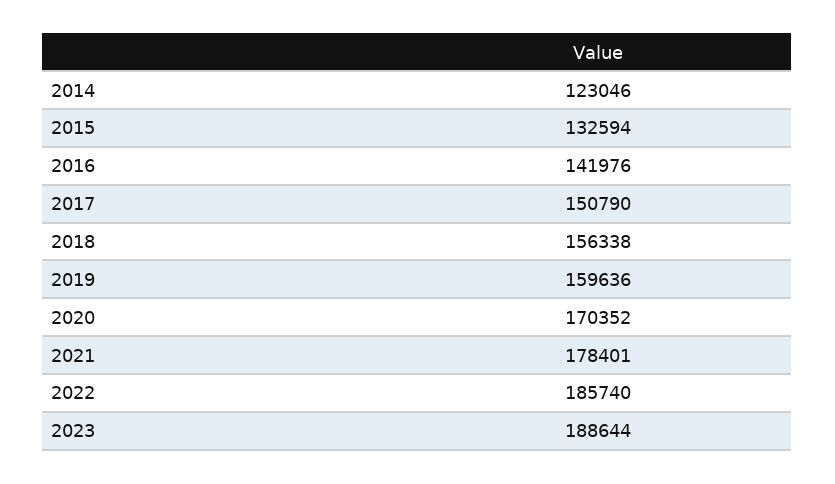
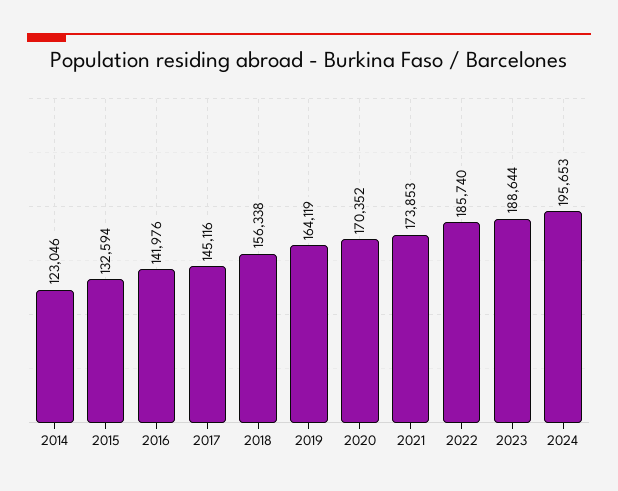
2017: 150790 -> 145116
2019: 159636 -> 164119
2021: 178401 -> 173853
2024: none -> 195653

